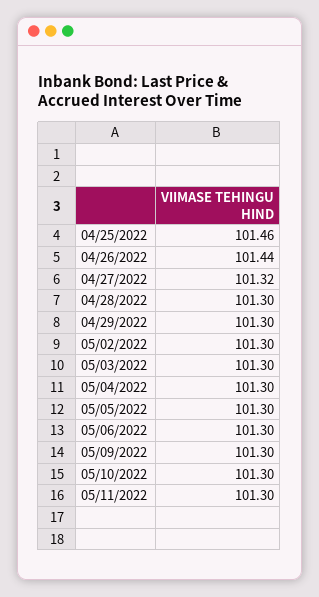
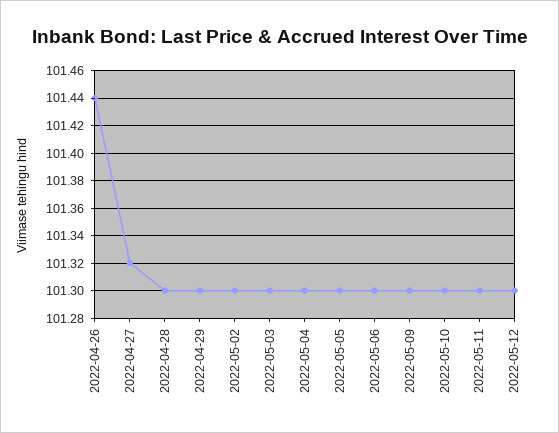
04/25/2022: 101.46 -> none
2022-05-12: none -> 101.3

